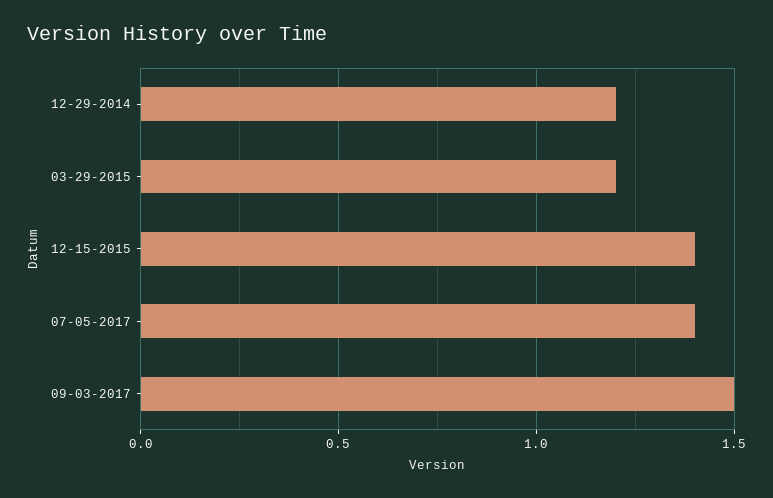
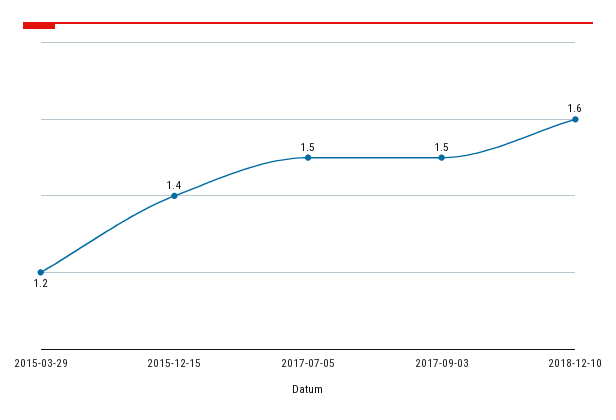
12-29-2014: 1.2 -> none
07-05-2017: 1.4 -> 1.5
2018-12-10: none -> 1.6

